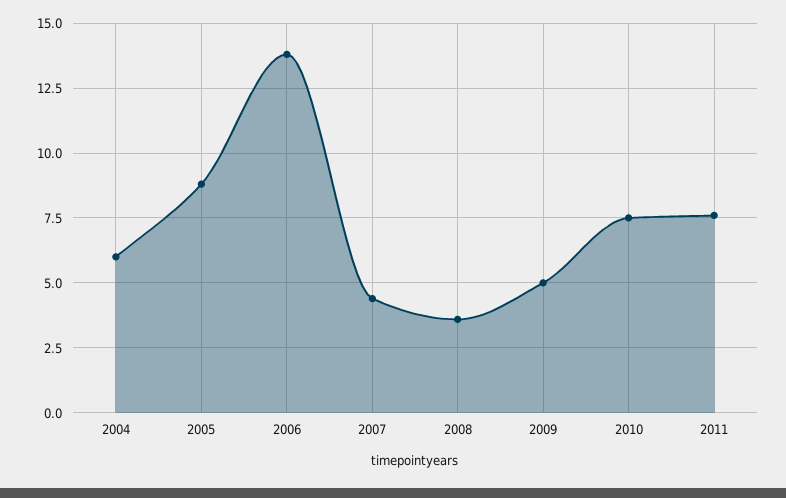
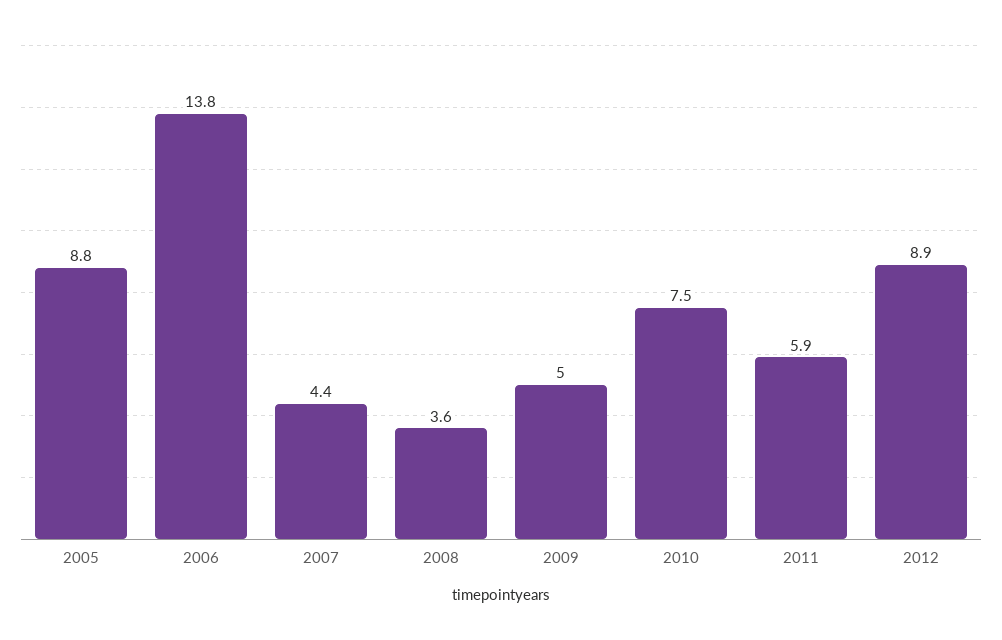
2004: 6 -> none
2011: 7.5 -> 5.9
2012: none -> 8.9

